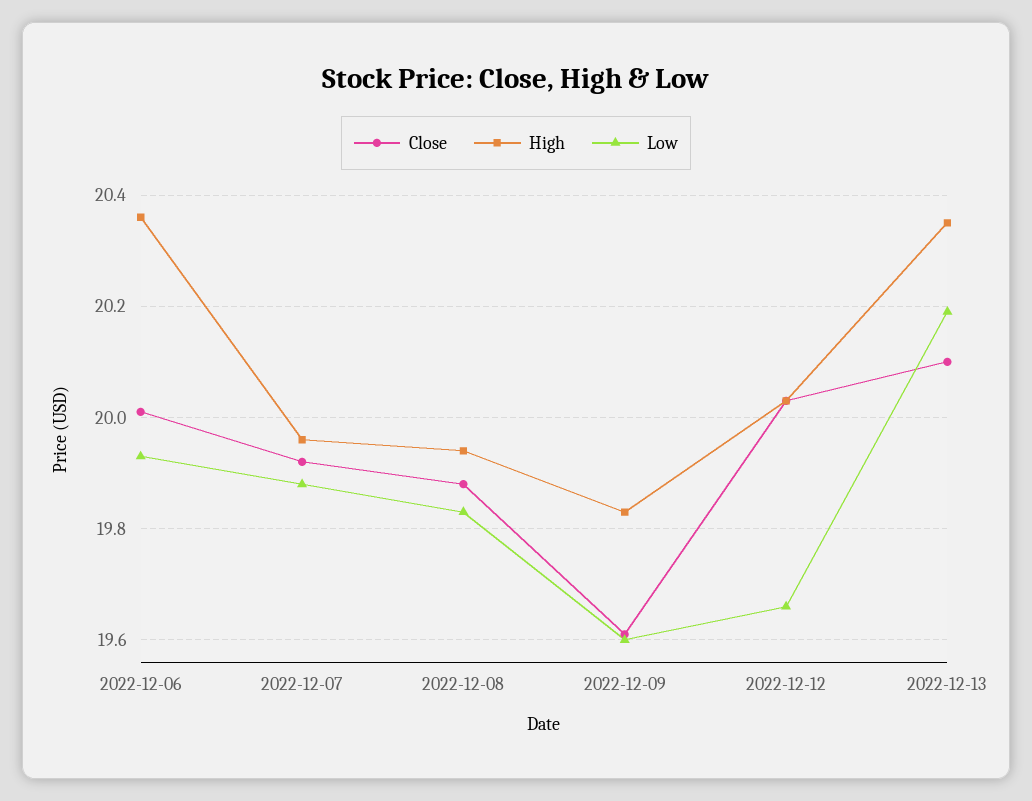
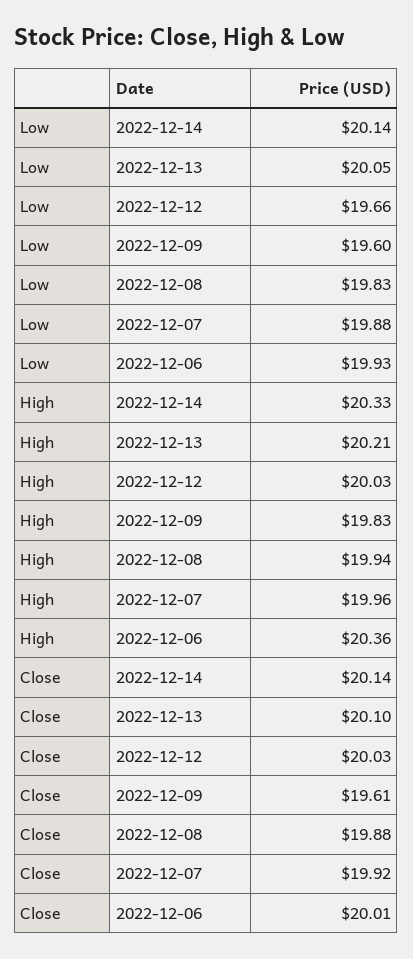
High, 2022-12-13: 20.35 -> 20.21
Low, 2022-12-13: 20.2 -> 20.05
Low, 2022-12-14: none -> 20.14
High, 2022-12-14: none -> 20.33
Close, 2022-12-14: none -> 20.14

